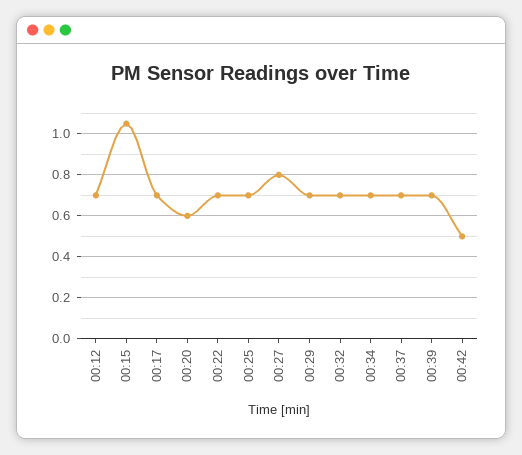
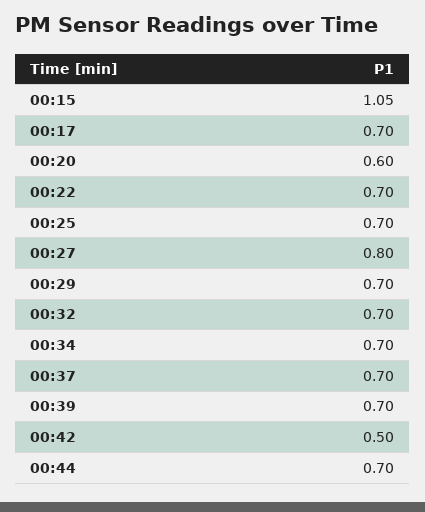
00:12: 0.7 -> none
00:44: none -> 0.7

